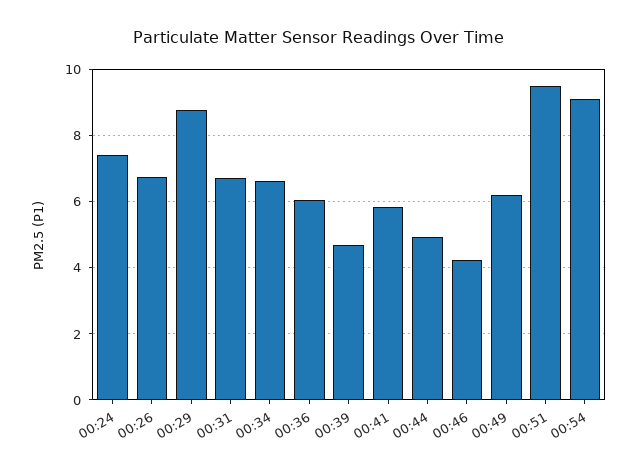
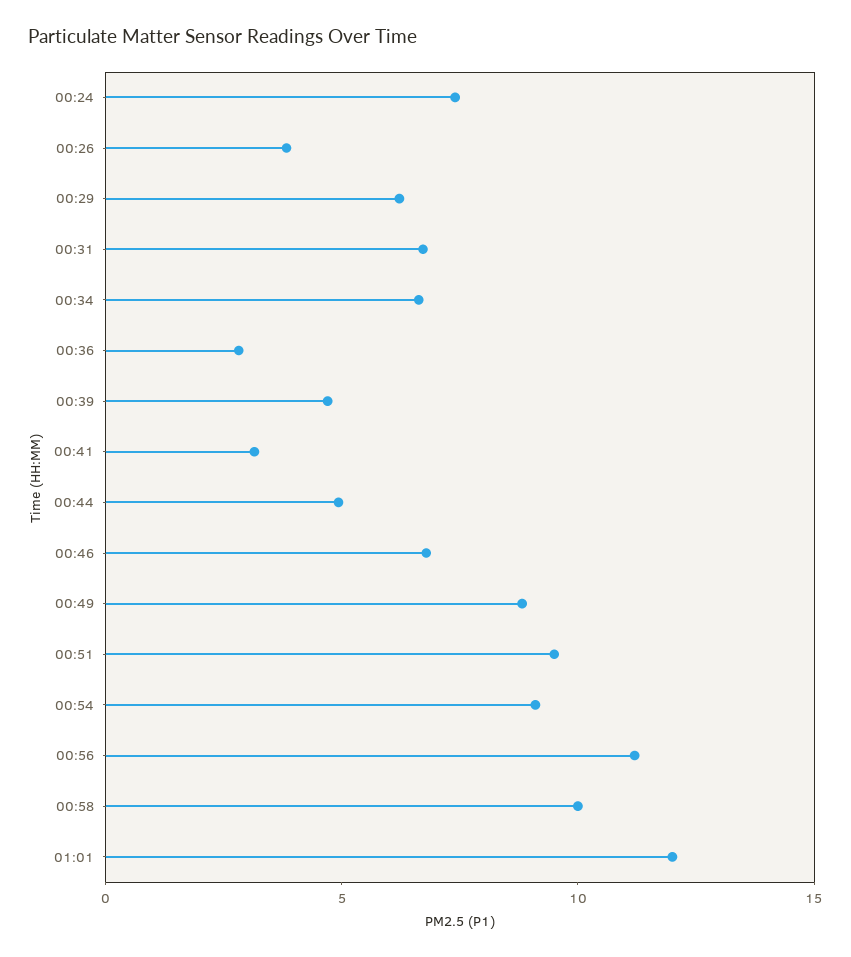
00:26: 6.8 -> 4
00:29: 8.8 -> 6
00:36: 6 -> 3
00:41: 5.8 -> 3
00:46: 4.2 -> 7
00:49: 6.2 -> 9
00:56: none -> 11
00:58: none -> 10
01:01: none -> 12

